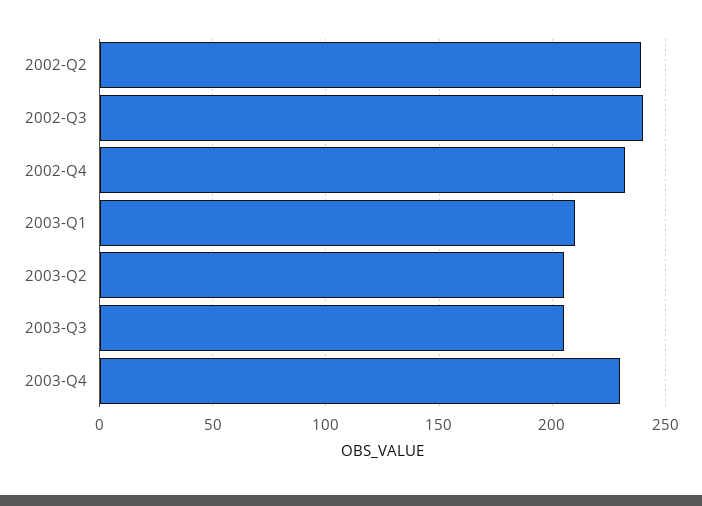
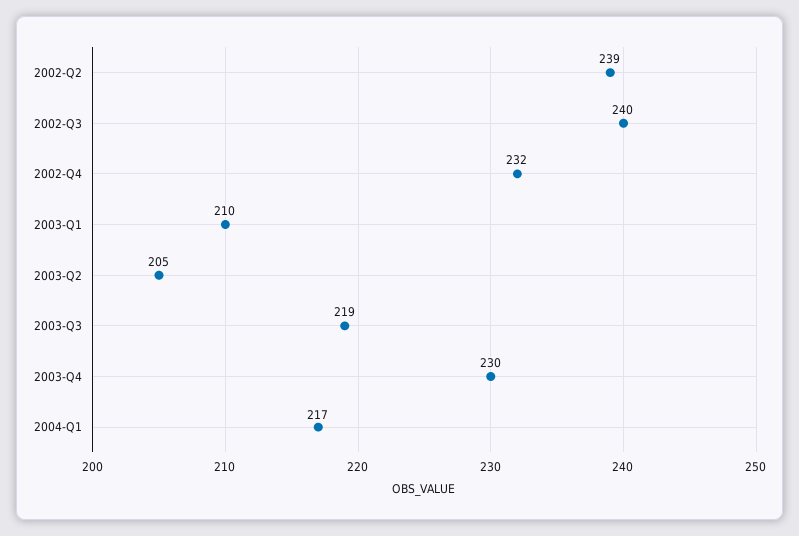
2003-Q3: 205 -> 219
2004-Q1: none -> 217

